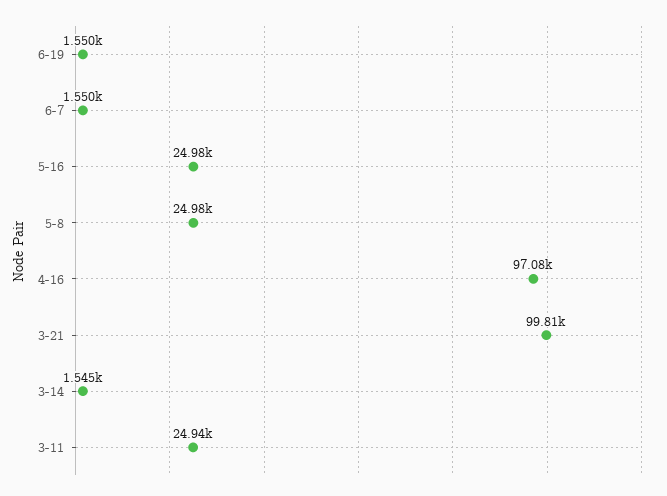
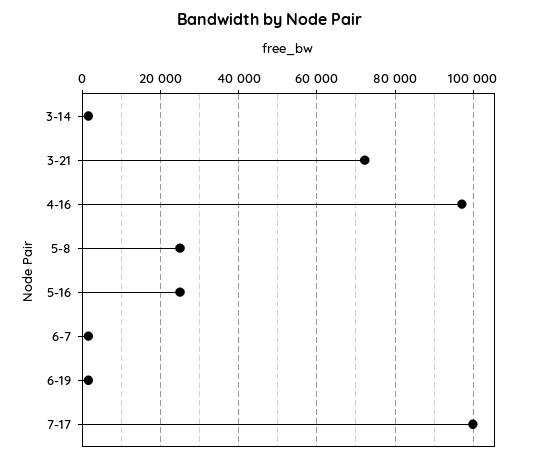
3-21: 99810 -> 72000
3-11: 24940 -> none
7-17: none -> 100000

